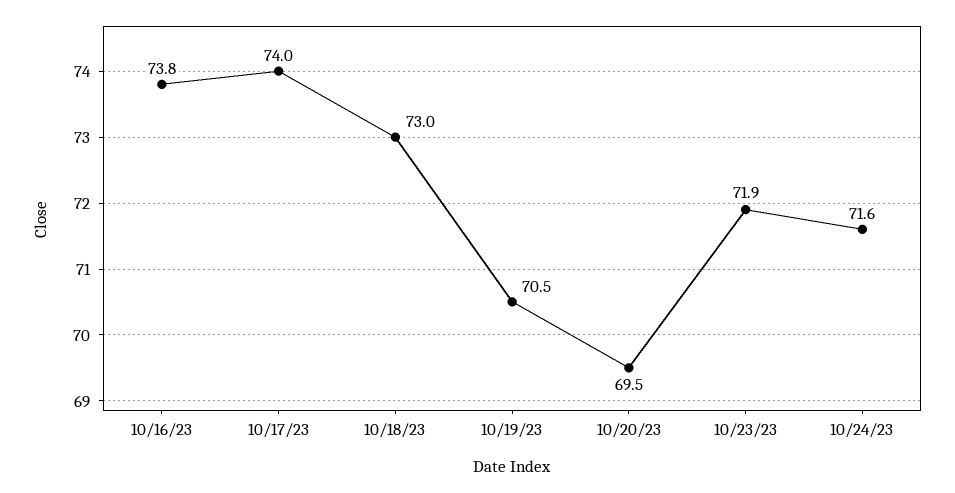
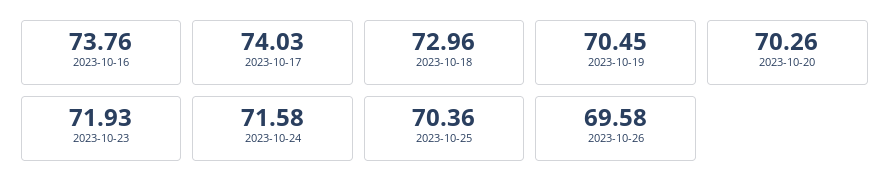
10/20/23: 69.5 -> 70.26
2023-10-25: none -> 70.36
2023-10-26: none -> 69.58

